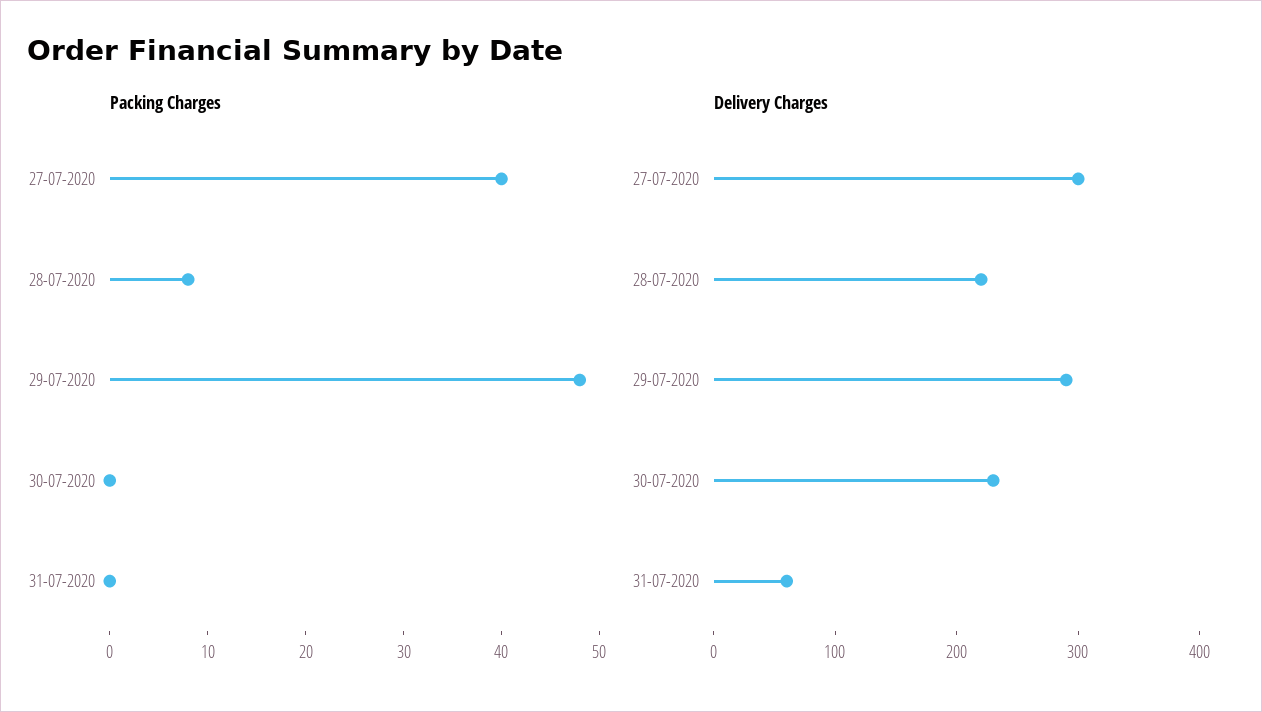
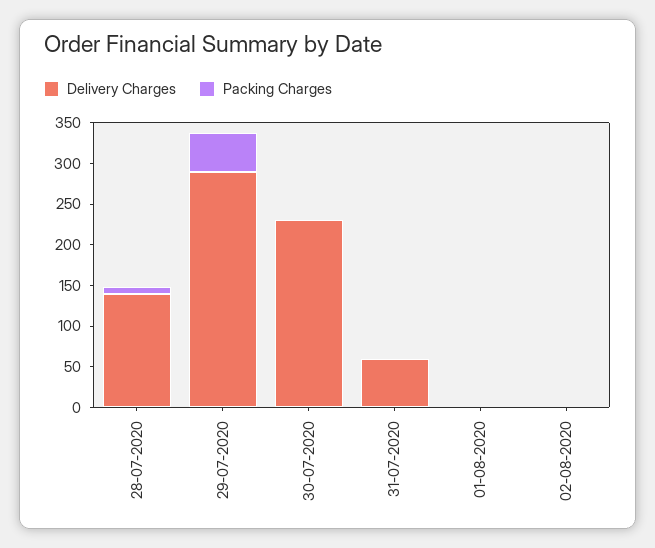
Packing Charges, 27-07-2020: 40 -> none
Delivery Charges, 27-07-2020: 300 -> none
Delivery Charges, 28-07-2020: 220 -> 140
Delivery Charges, 01-08-2020: none -> 0
Packing Charges, 01-08-2020: none -> 0
Delivery Charges, 02-08-2020: none -> 0
Packing Charges, 02-08-2020: none -> 0

